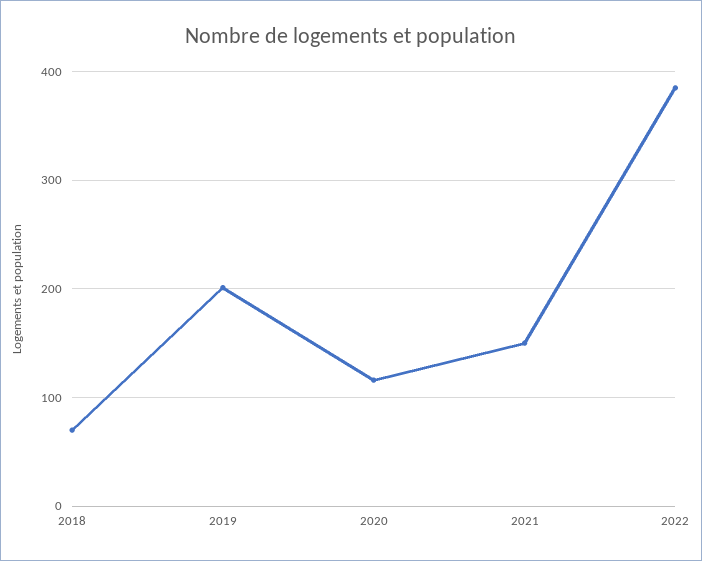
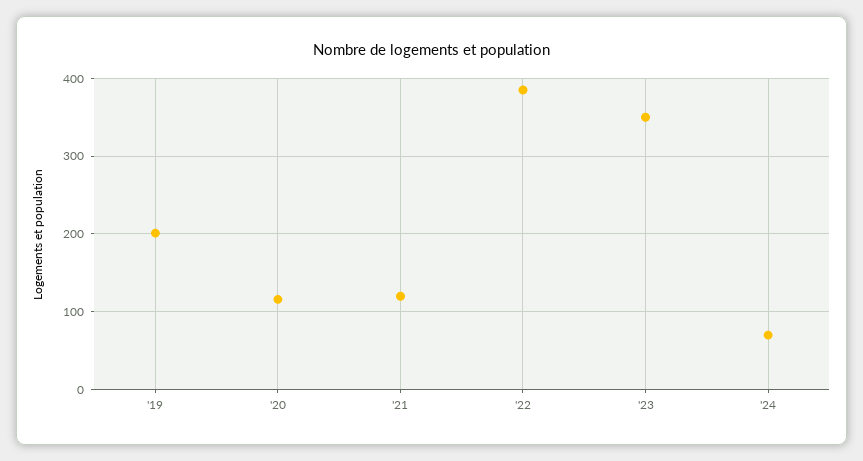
2018: 70 -> none
2021: 150 -> 120
'23: none -> 350
'24: none -> 70

